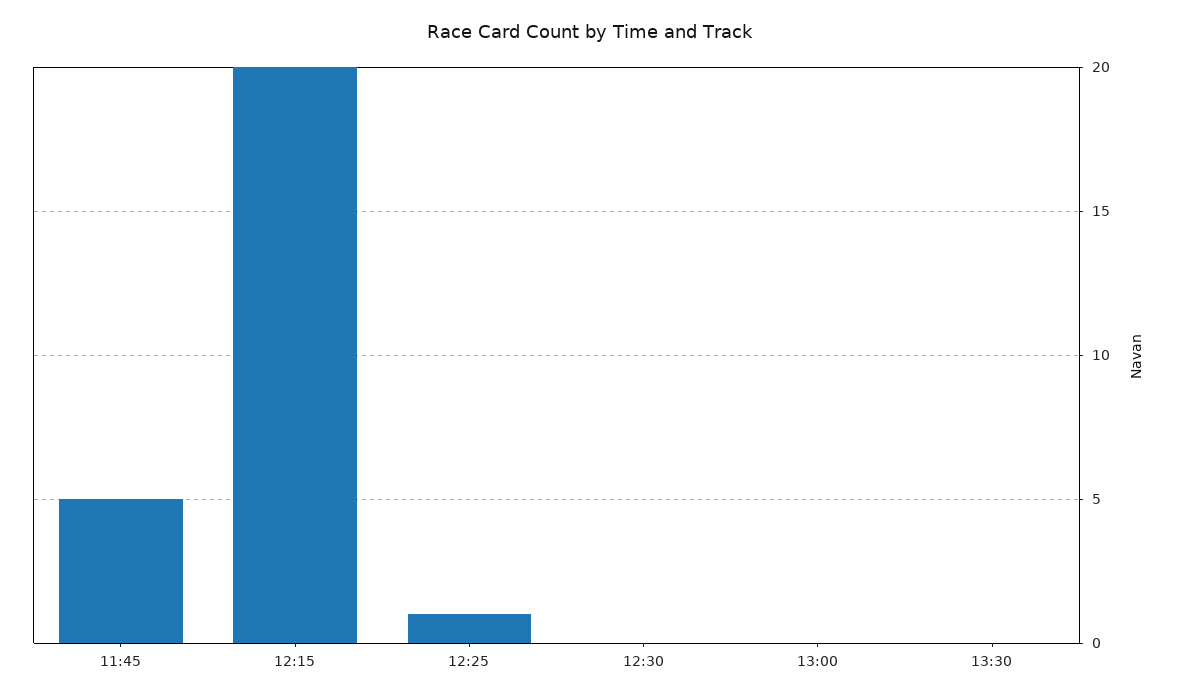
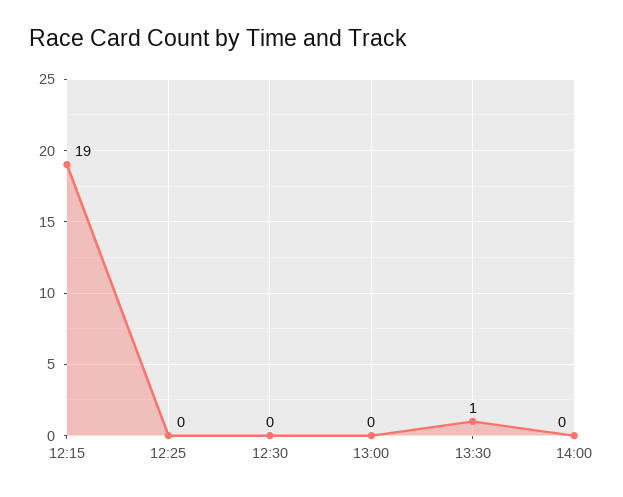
11:45: 5 -> none
12:15: 20 -> 19
12:25: 1 -> 0
13:30: 0 -> 1
14:00: none -> 0

